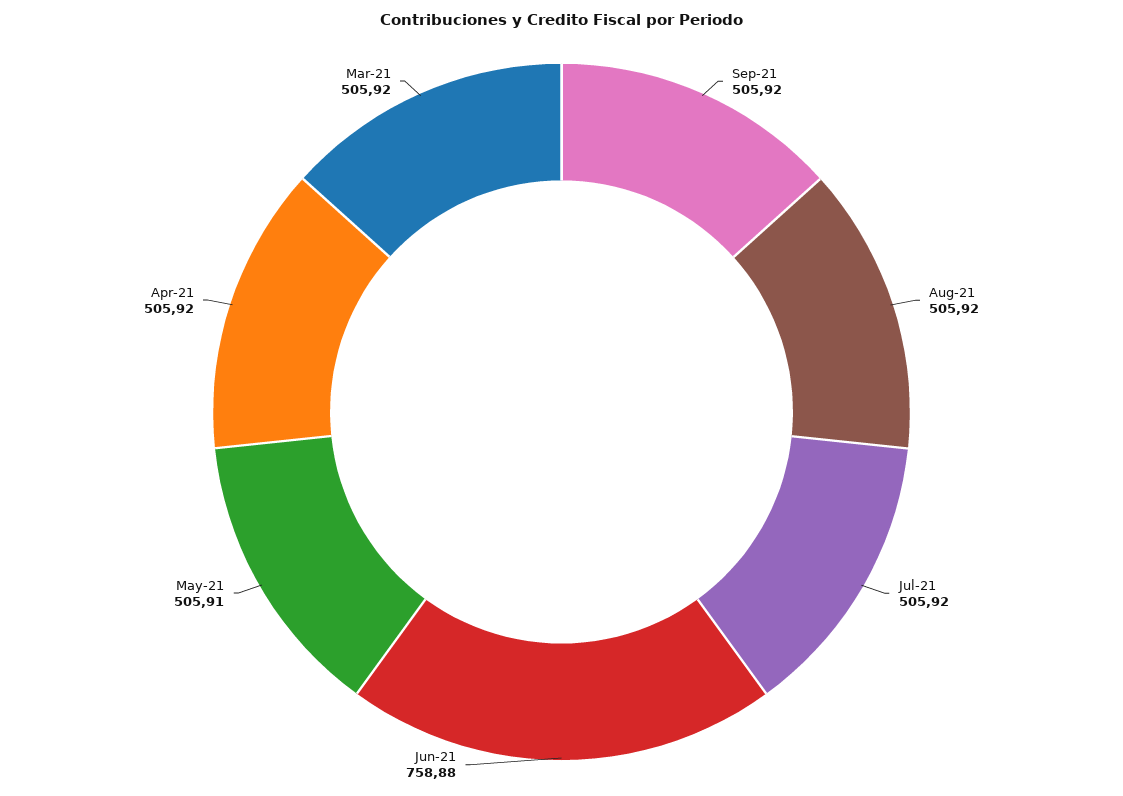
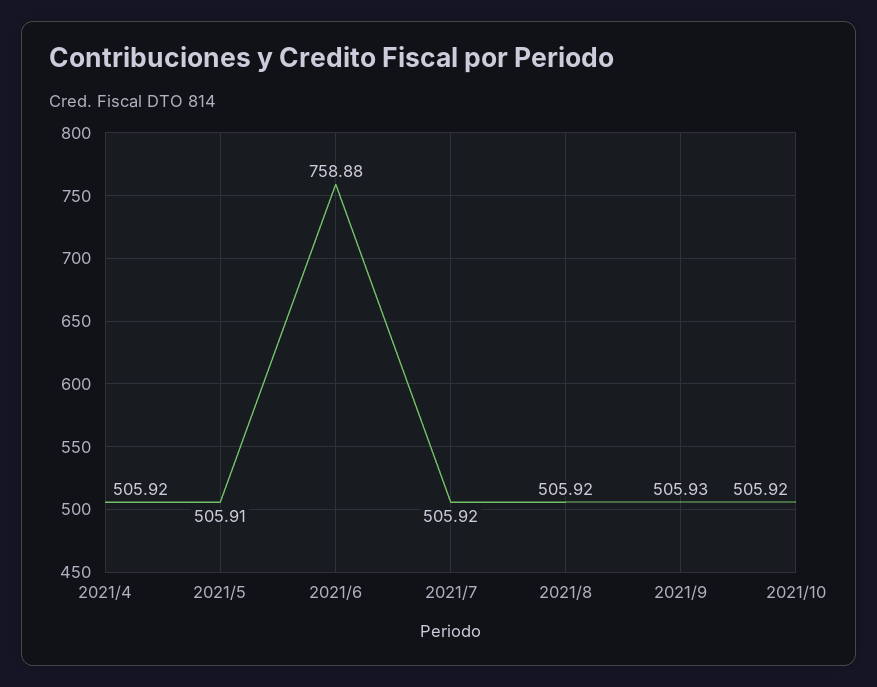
Sep-21: 505.92 -> 505.93
Mar-21: 505.92 -> none
2021/10: none -> 505.92

